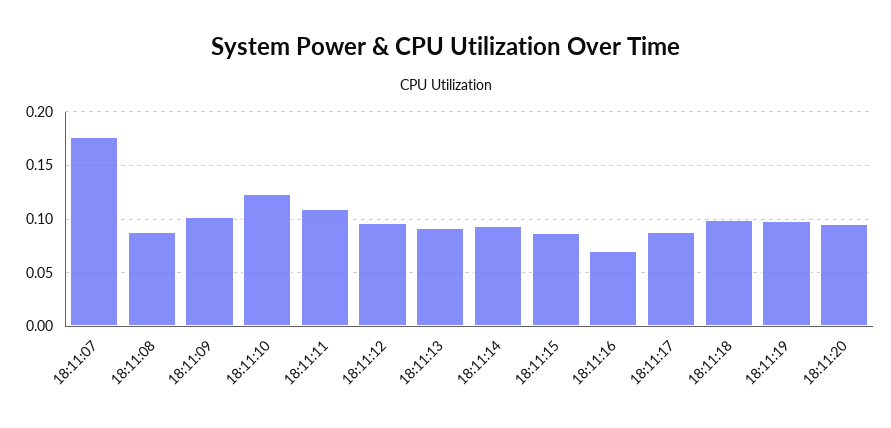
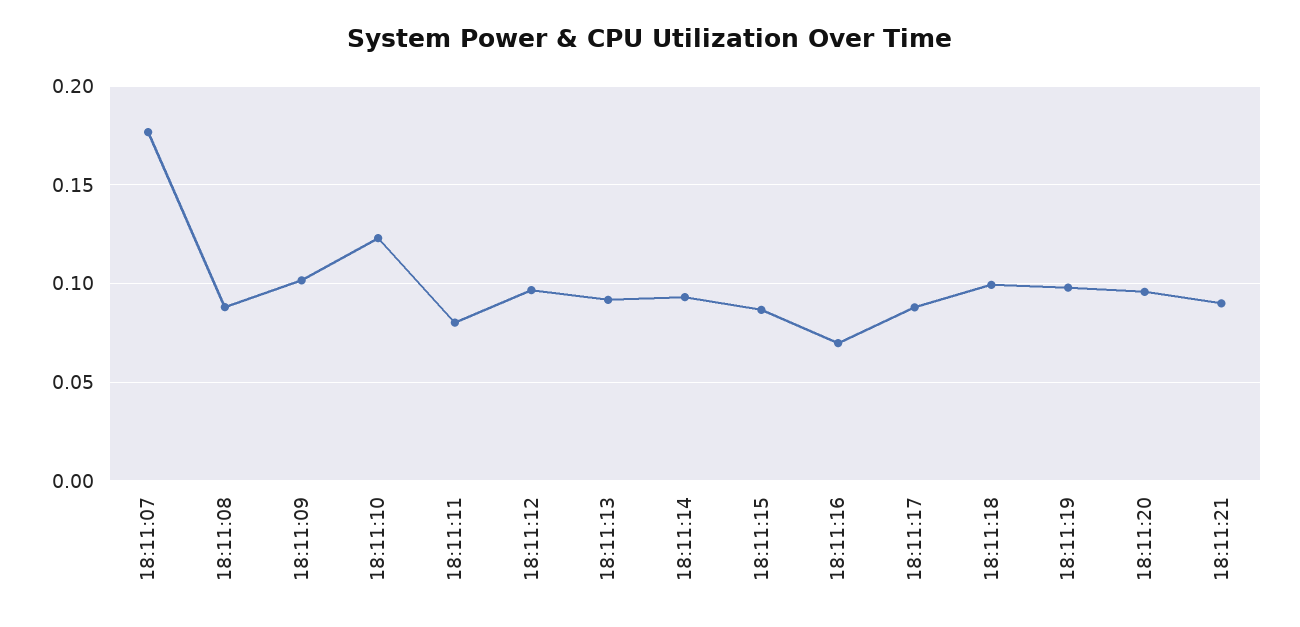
18:11:11: 0.11 -> 0.08
18:11:21: none -> 0.09

